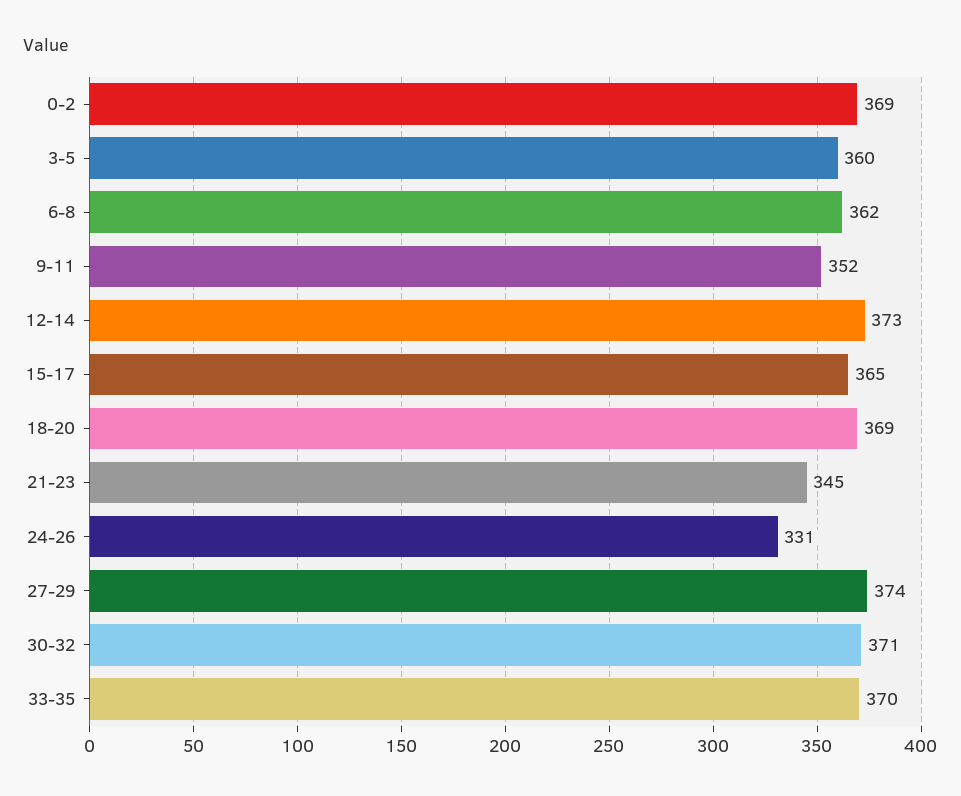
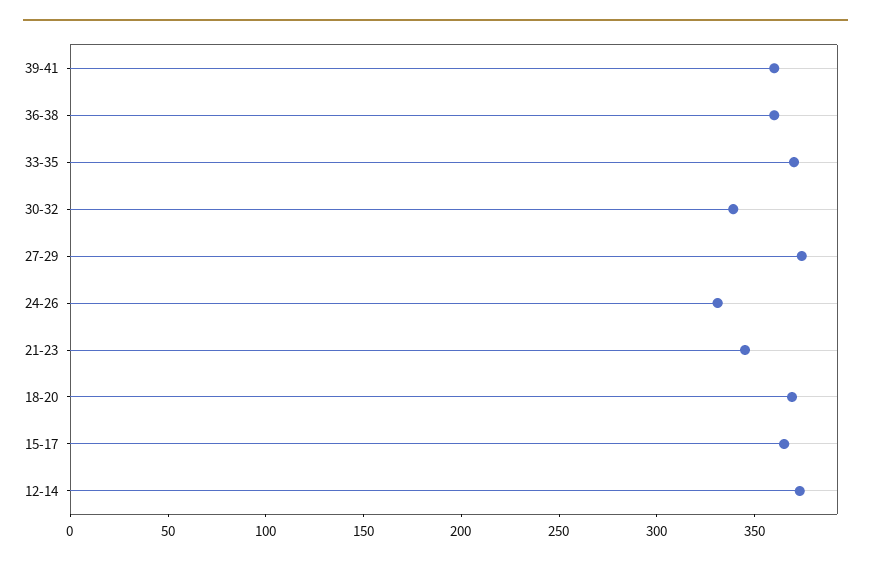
0-2: 369 -> none
3-5: 360 -> none
6-8: 362 -> none
9-11: 352 -> none
30-32: 371 -> 340
39-41: none -> 360
36-38: none -> 360

